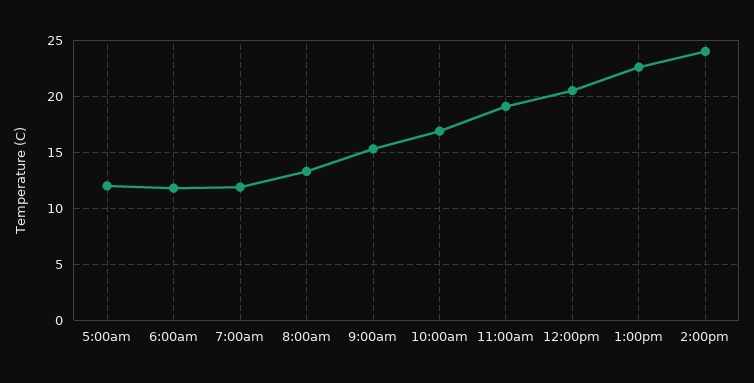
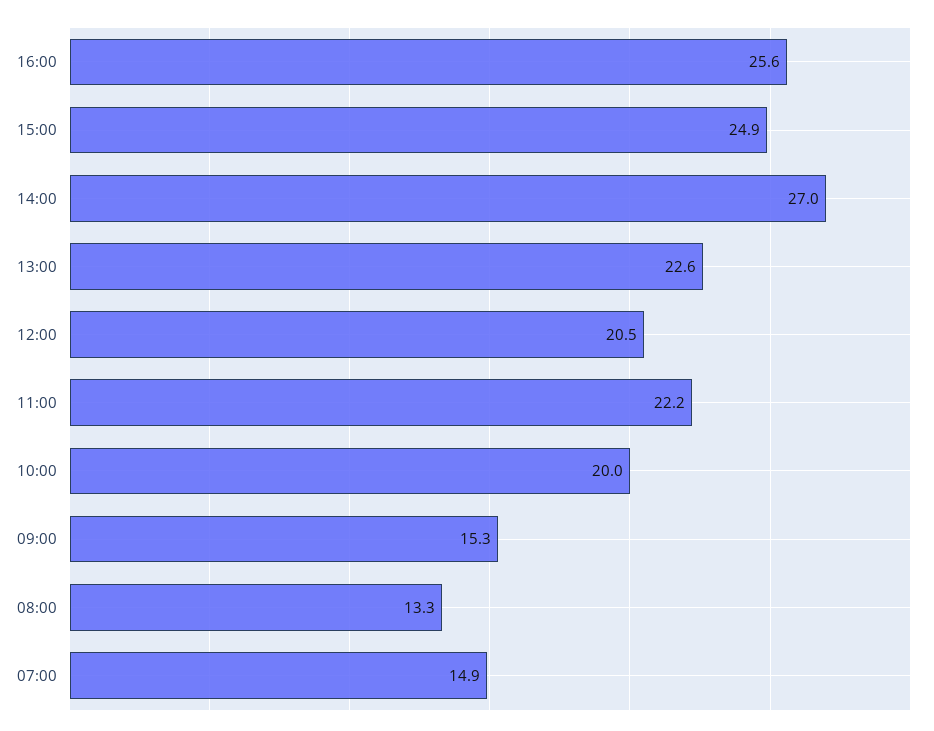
5:00am: 12 -> none
6:00am: 12 -> none
7:00am: 12 -> 14.9
10:00am: 17 -> 20
11:00am: 19 -> 22.2
2:00pm: 24 -> 27
16:00: none -> 25.6
15:00: none -> 24.9

